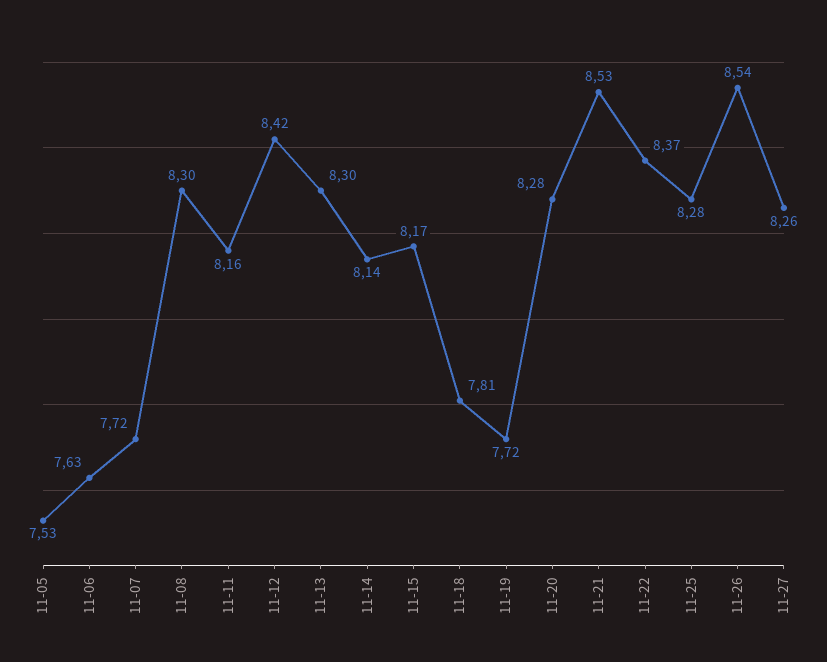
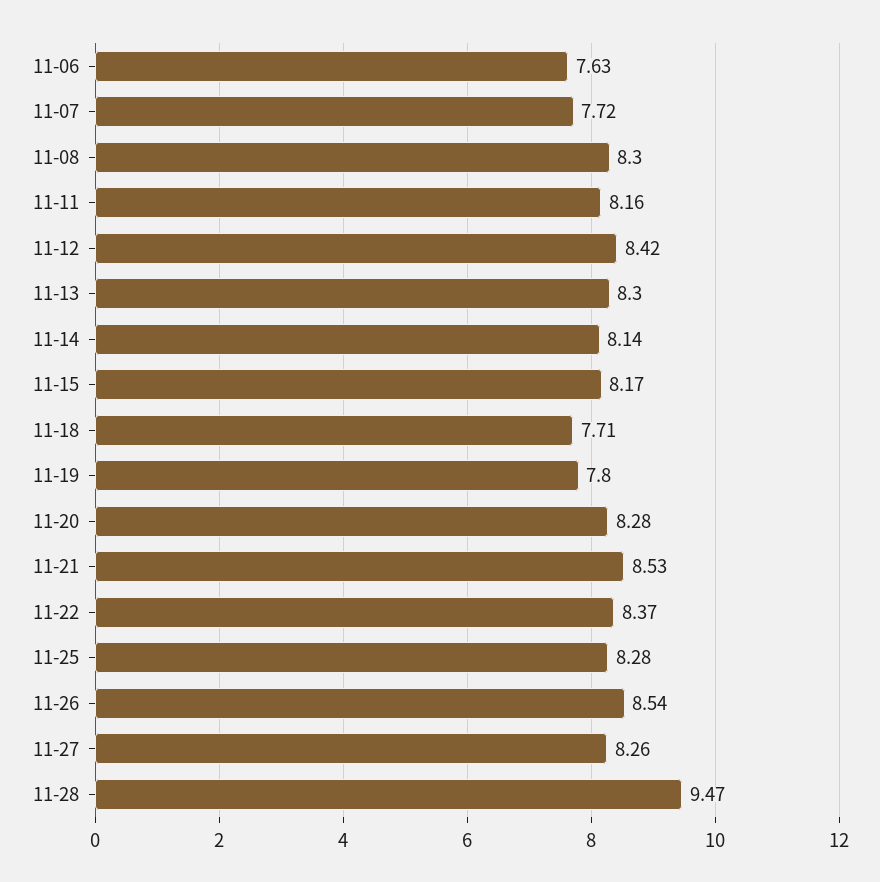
11-05: 7.53 -> none
11-18: 7.81 -> 7.71
11-19: 7.72 -> 7.8
11-28: none -> 9.47

